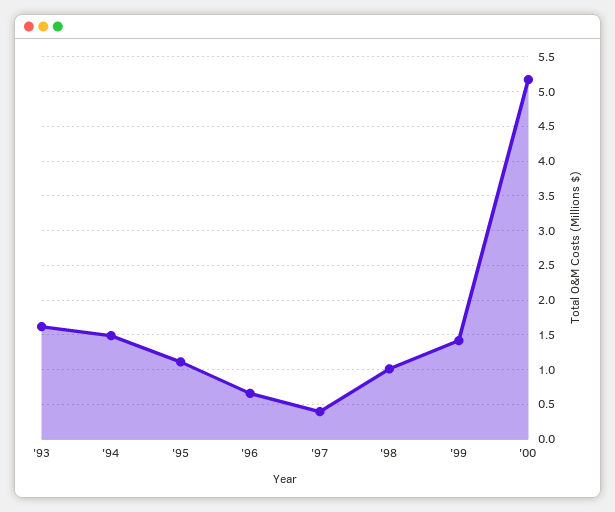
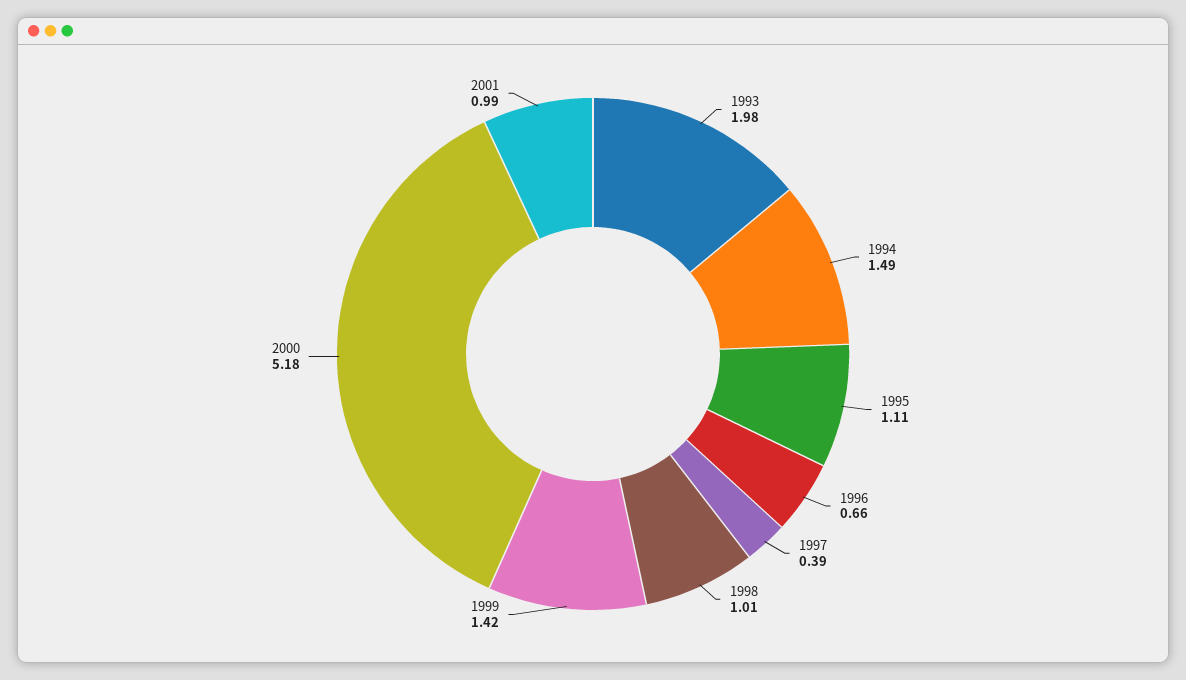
'93: 1.6 -> 1.98
2001: none -> 0.99

